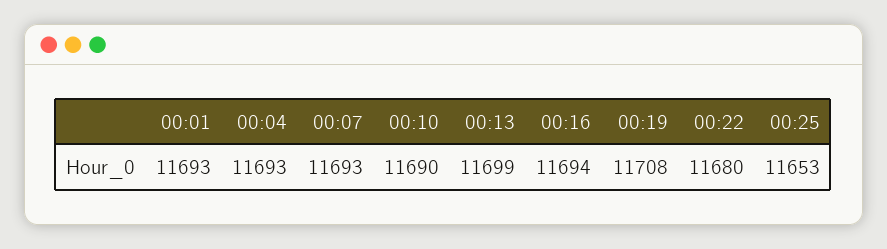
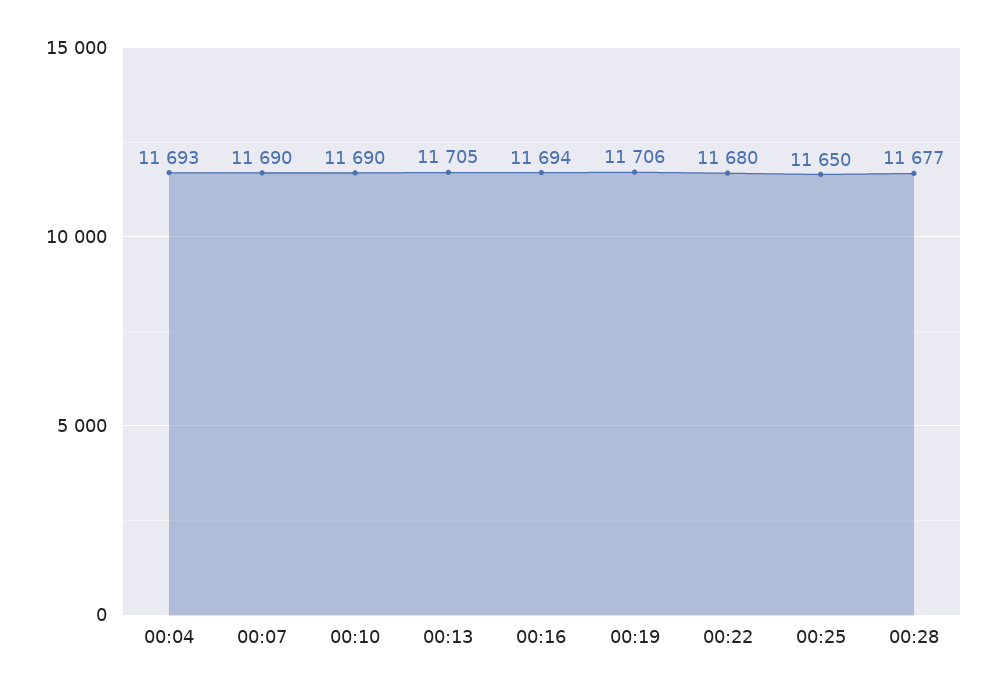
00:01: 11693 -> none
00:07: 11693 -> 11690
00:13: 11699 -> 11705
00:19: 11708 -> 11706
00:25: 11653 -> 11650
00:28: none -> 11677

